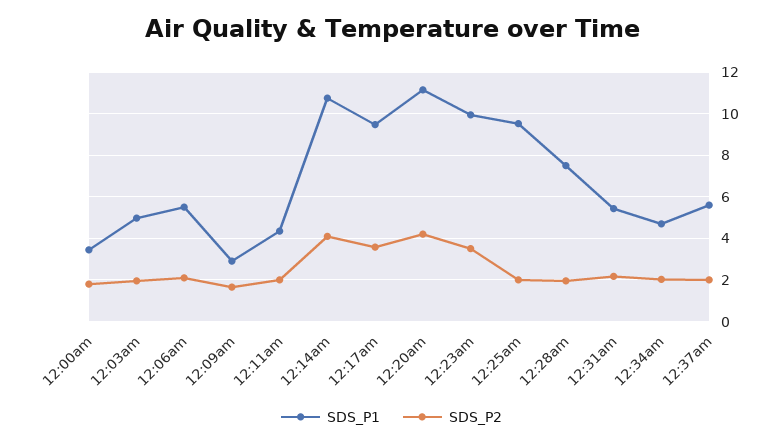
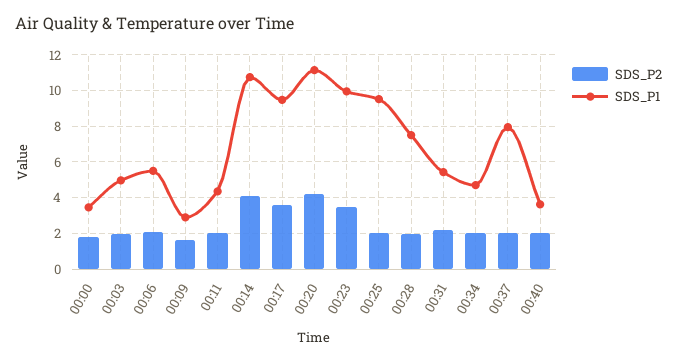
SDS_P1, 12:37am: 5.5 -> 8
SDS_P2, 00:40: none -> 2
SDS_P1, 00:40: none -> 3.5

